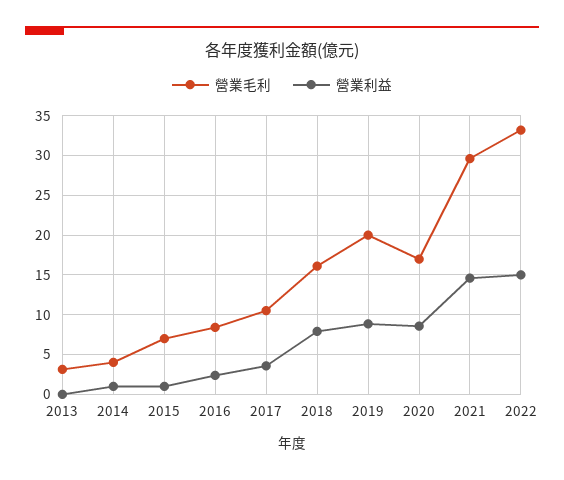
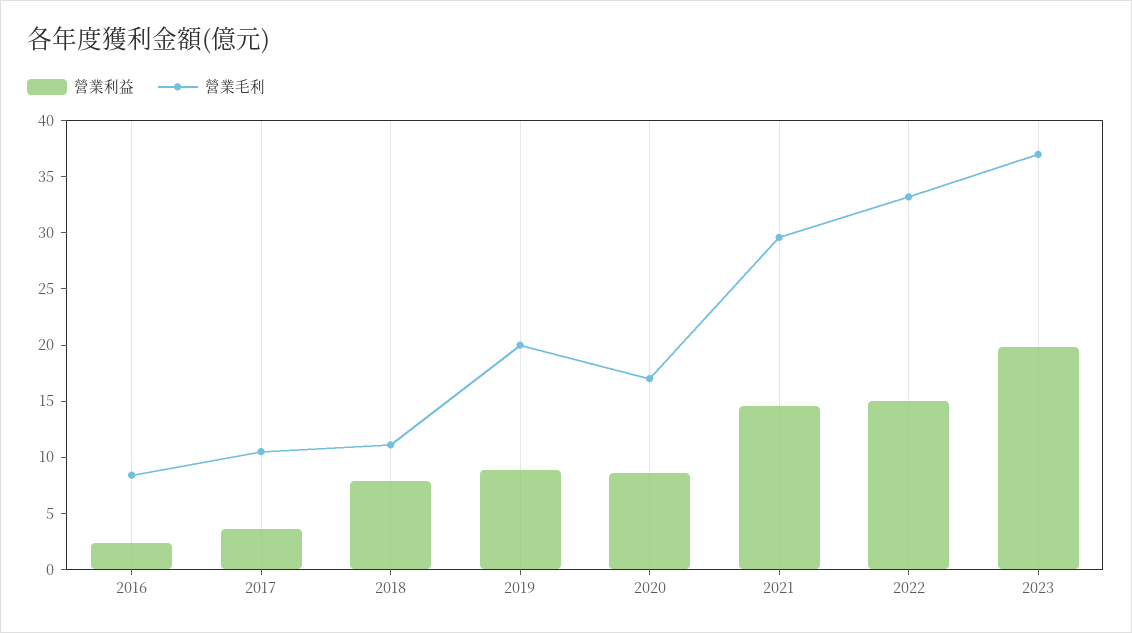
營業毛利, 2013: 3 -> none
營業利益, 2013: 0 -> none
營業毛利, 2014: 4 -> none
營業利益, 2014: 1 -> none
營業毛利, 2015: 7 -> none
營業利益, 2015: 1 -> none
營業毛利, 2018: 16 -> 11
營業利益, 2023: none -> 20
營業毛利, 2023: none -> 37

